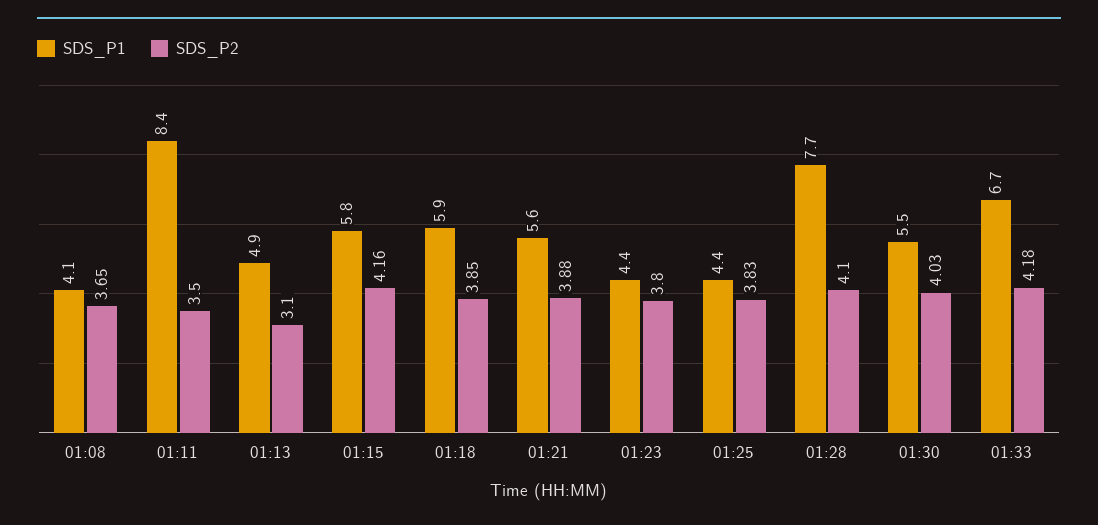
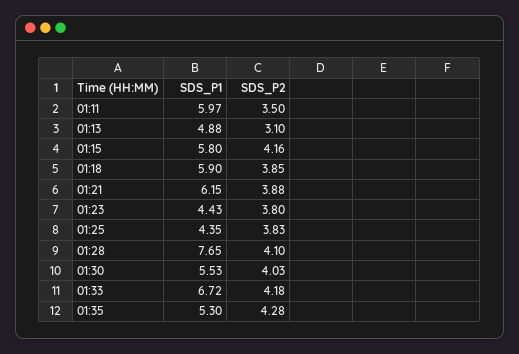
SDS_P1, 01:08: 4.1 -> none
SDS_P2, 01:08: 3.65 -> none
SDS_P1, 01:11: 8.4 -> 5.97
SDS_P1, 01:21: 5.6 -> 6.15
SDS_P1, 01:35: none -> 5.3
SDS_P2, 01:35: none -> 4.28

